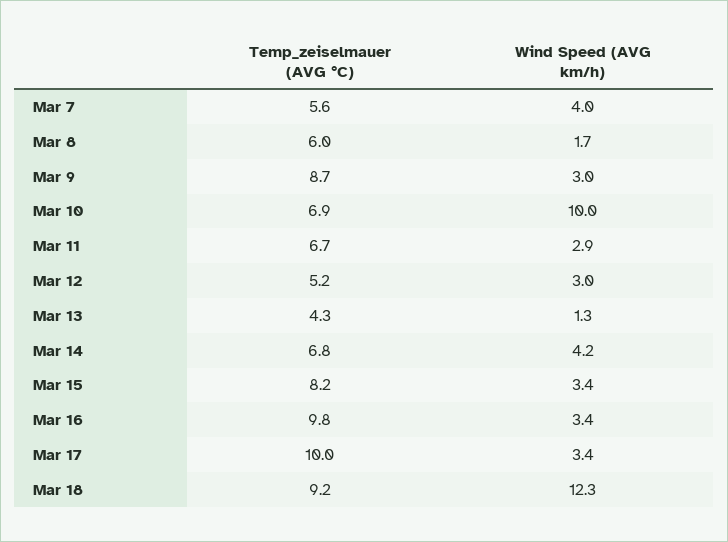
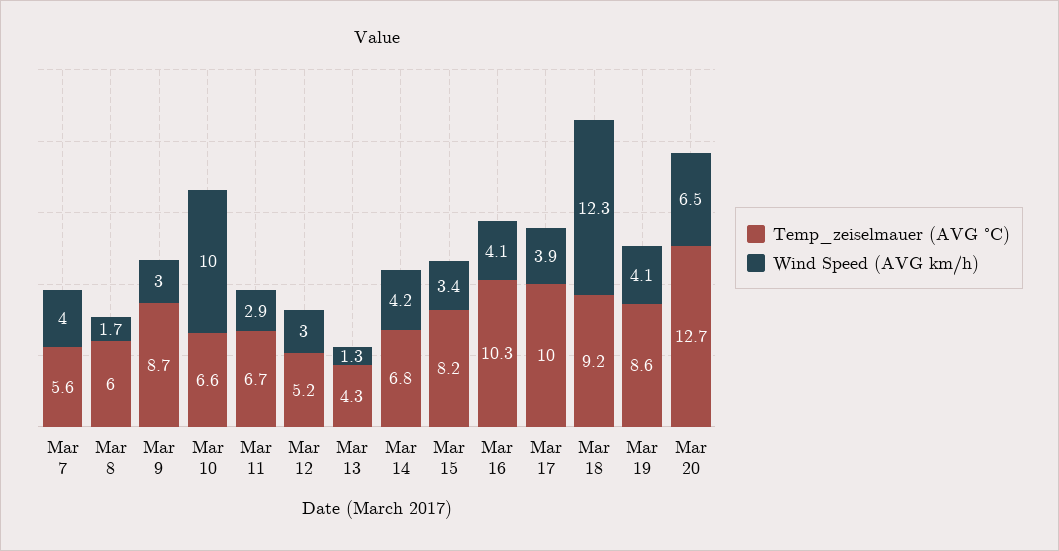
Temp_zeiselmauer (AVG °C), Mar 10: 6.9 -> 6.6
Temp_zeiselmauer (AVG °C), Mar 16: 9.8 -> 10.3
Wind Speed (AVG km/h), Mar 16: 3.4 -> 4.1
Wind Speed (AVG km/h), Mar 17: 3.4 -> 3.9
Temp_zeiselmauer (AVG °C), Mar 19: none -> 8.6
Wind Speed (AVG km/h), Mar 19: none -> 4.1
Temp_zeiselmauer (AVG °C), Mar 20: none -> 12.7
Wind Speed (AVG km/h), Mar 20: none -> 6.5

